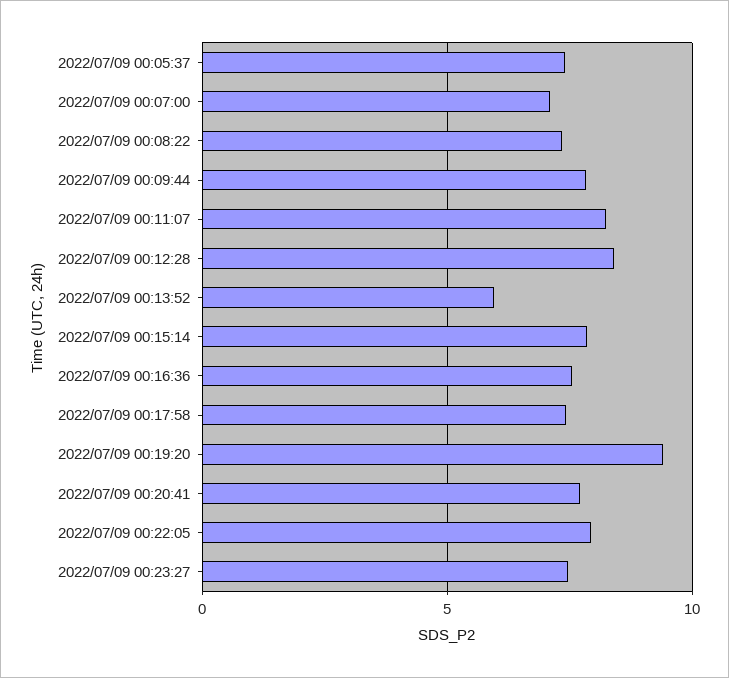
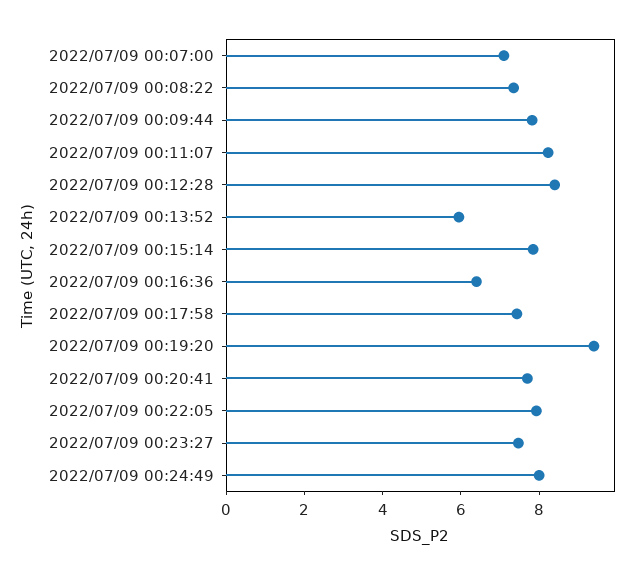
2022/07/09 00:05:37: 7.5 -> none
2022/07/09 00:16:36: 7.5 -> 6.5
2022/07/09 00:24:49: none -> 8

